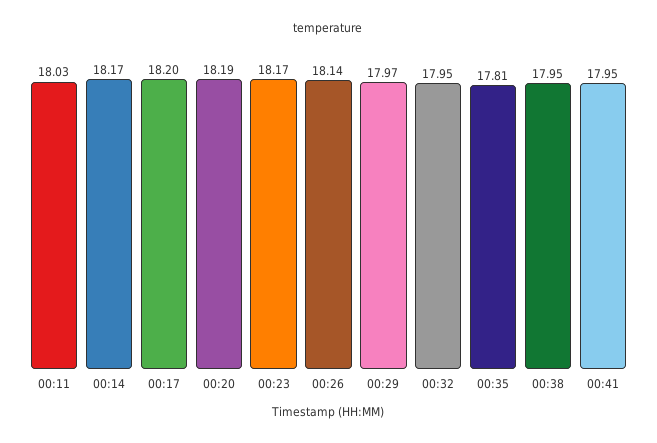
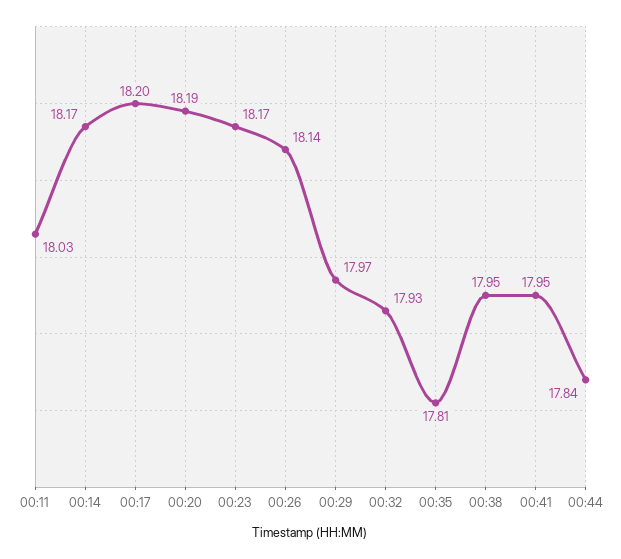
00:32: 17.95 -> 17.93
00:44: none -> 17.84

